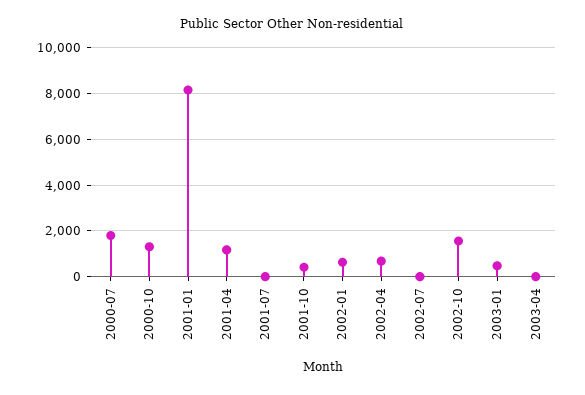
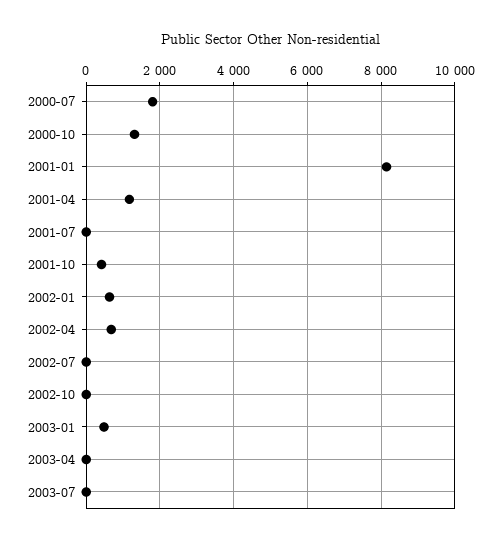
2002-10: 1500 -> 0
2003-07: none -> 0

